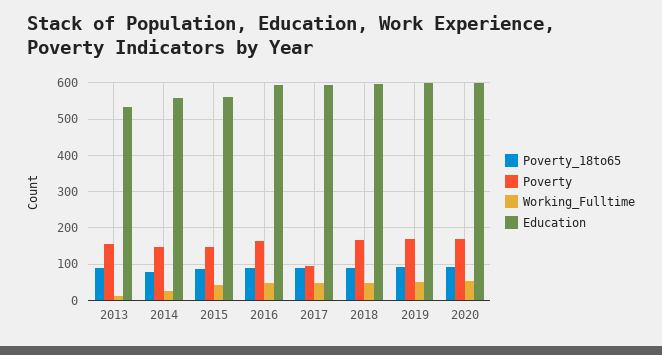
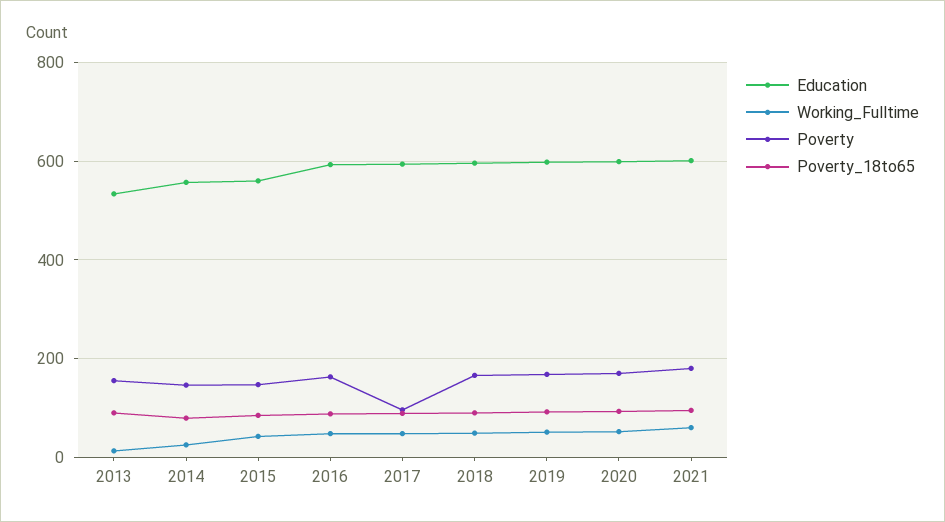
Education, 2021: none -> 600
Working_Fulltime, 2021: none -> 60
Poverty, 2021: none -> 180
Poverty_18to65, 2021: none -> 100

